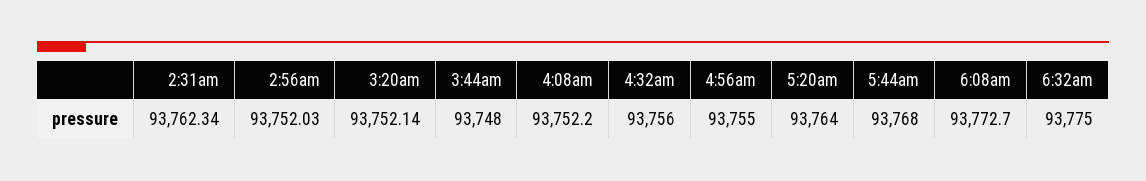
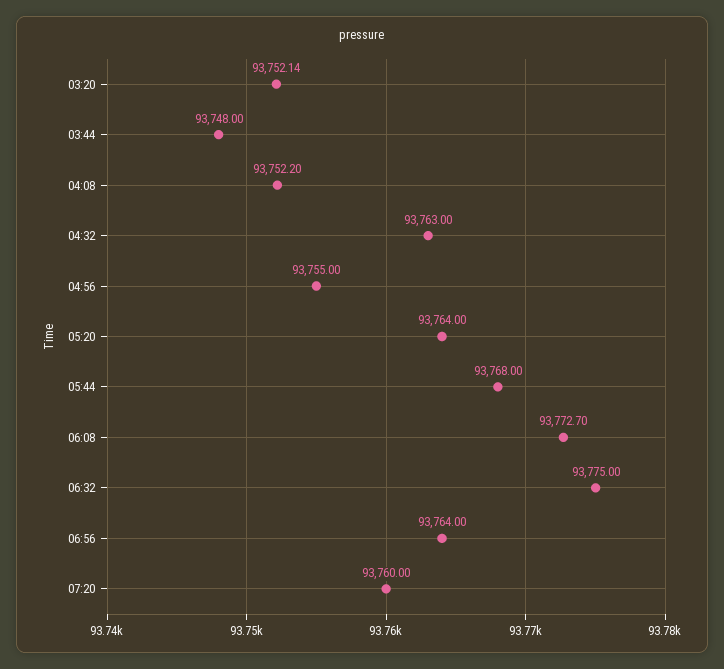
2:31am: 93762.34 -> none
2:56am: 93752.03 -> none
4:32am: 93756 -> 93763
06:56: none -> 93764
07:20: none -> 93760

